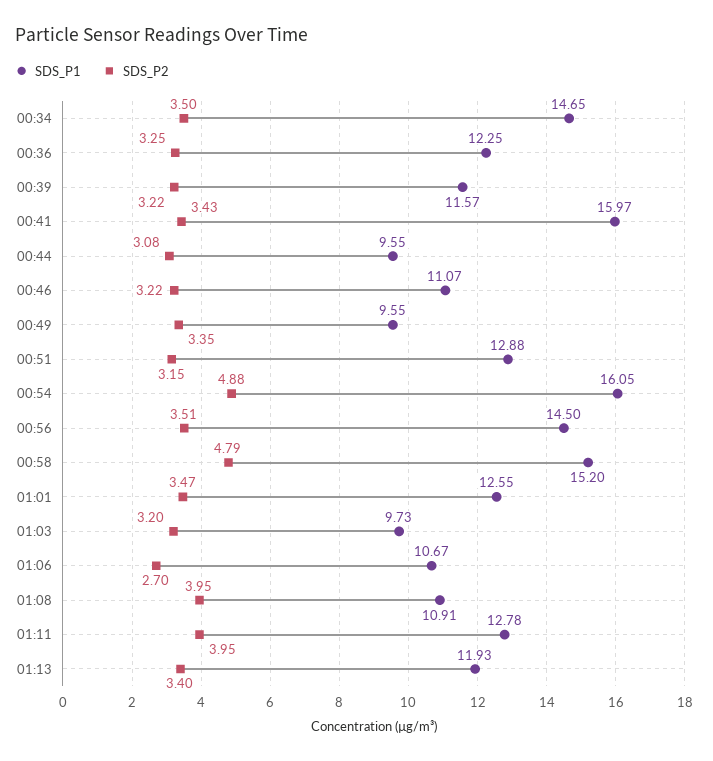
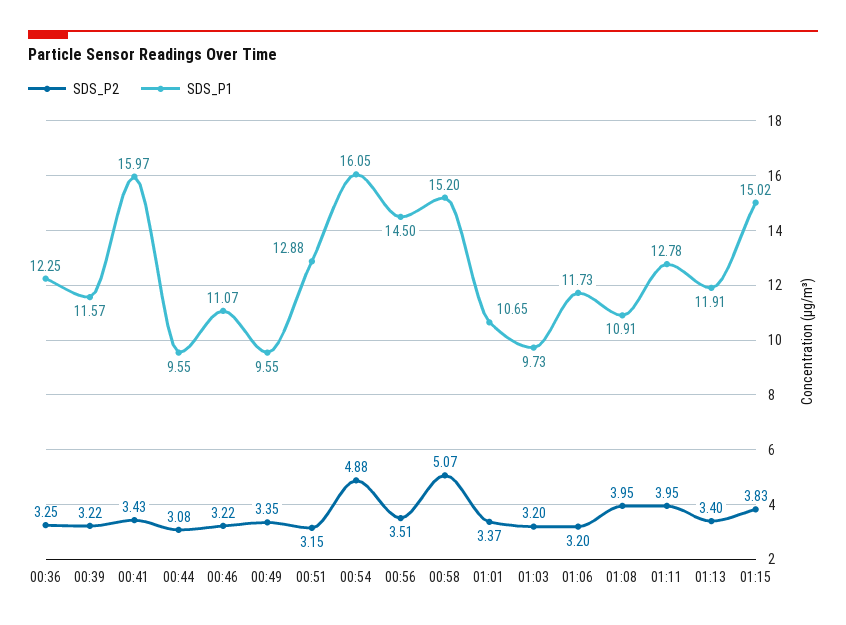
SDS_P1, 00:34: 14.65 -> none
SDS_P2, 00:34: 3.5 -> none
SDS_P2, 00:58: 4.79 -> 5.07
SDS_P1, 01:01: 12.55 -> 10.65
SDS_P2, 01:01: 3.47 -> 3.37
SDS_P1, 01:06: 10.67 -> 11.73
SDS_P2, 01:06: 2.7 -> 3.2
SDS_P1, 01:13: 11.93 -> 11.91
SDS_P2, 01:15: none -> 3.83
SDS_P1, 01:15: none -> 15.02

